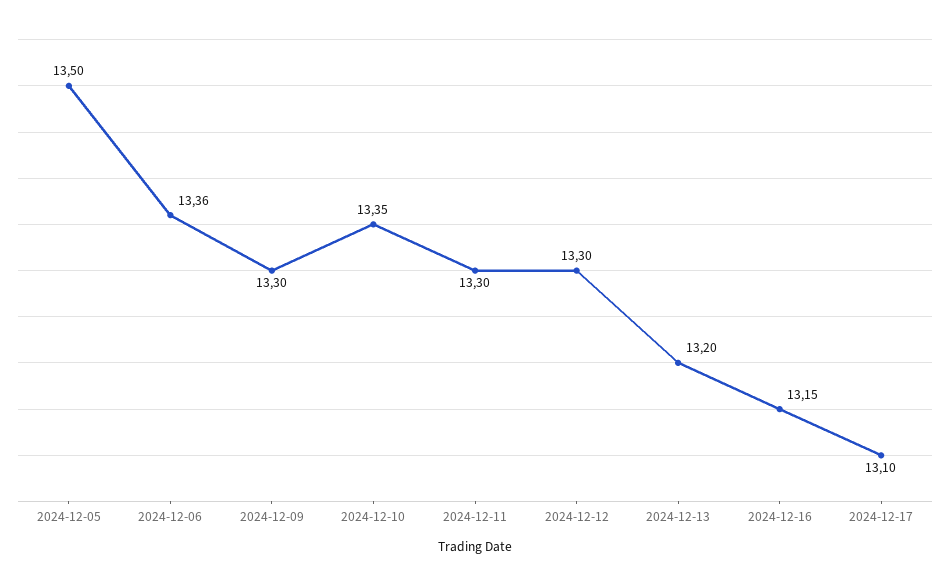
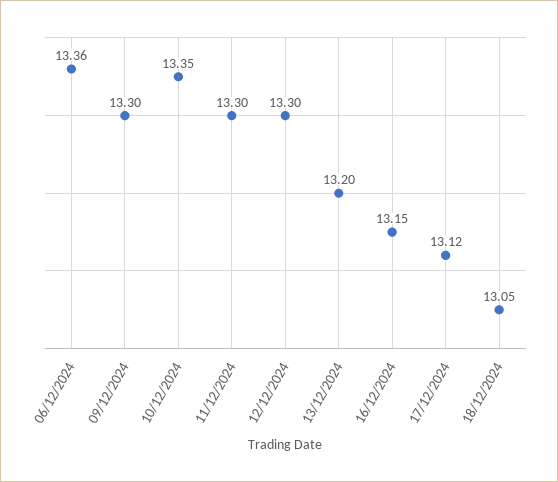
2024-12-05: 13.5 -> none
2024-12-17: 13.1 -> 13.12
18/12/2024: none -> 13.05

